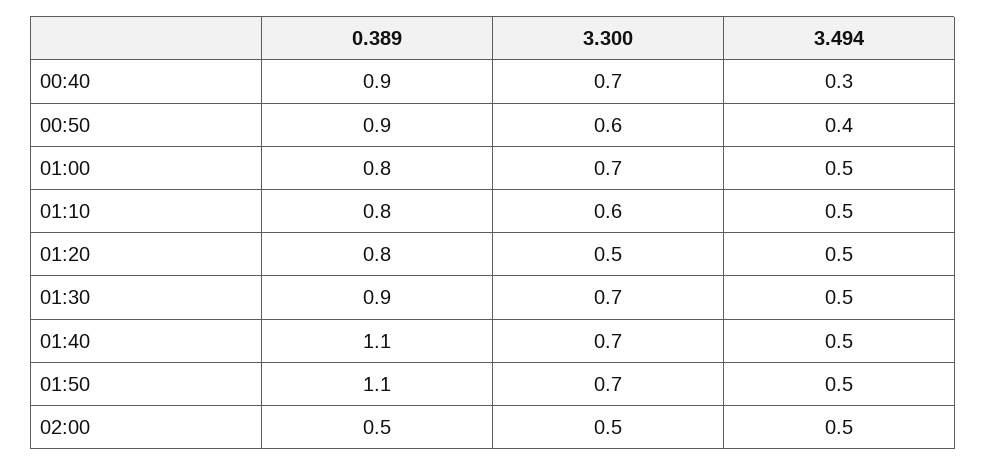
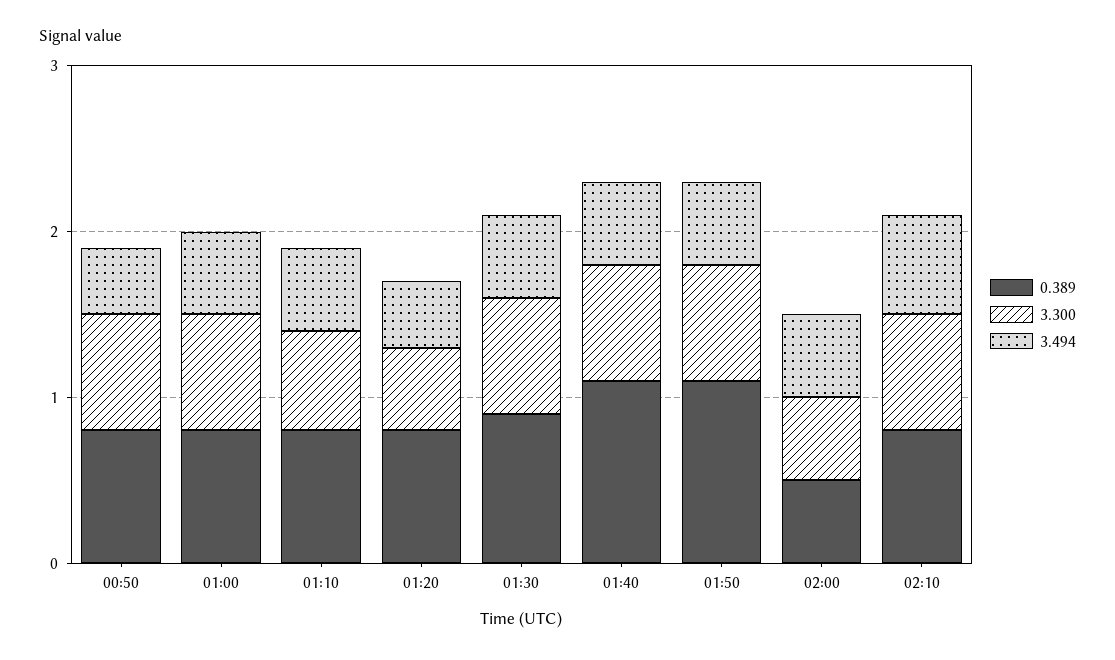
0.389, 00:40: 0.9 -> none
3.300, 00:40: 0.7 -> none
3.494, 00:40: 0.3 -> none
0.389, 00:50: 0.9 -> 0.8
3.300, 00:50: 0.6 -> 0.7
3.494, 01:20: 0.5 -> 0.4
0.389, 02:10: none -> 0.8
3.300, 02:10: none -> 0.7
3.494, 02:10: none -> 0.6

